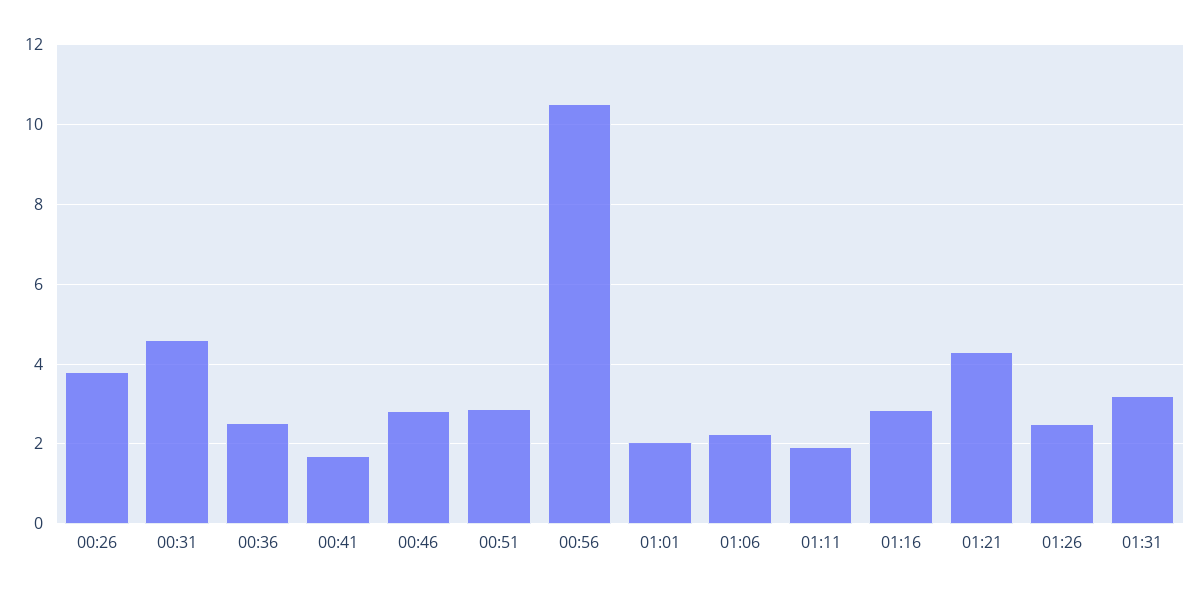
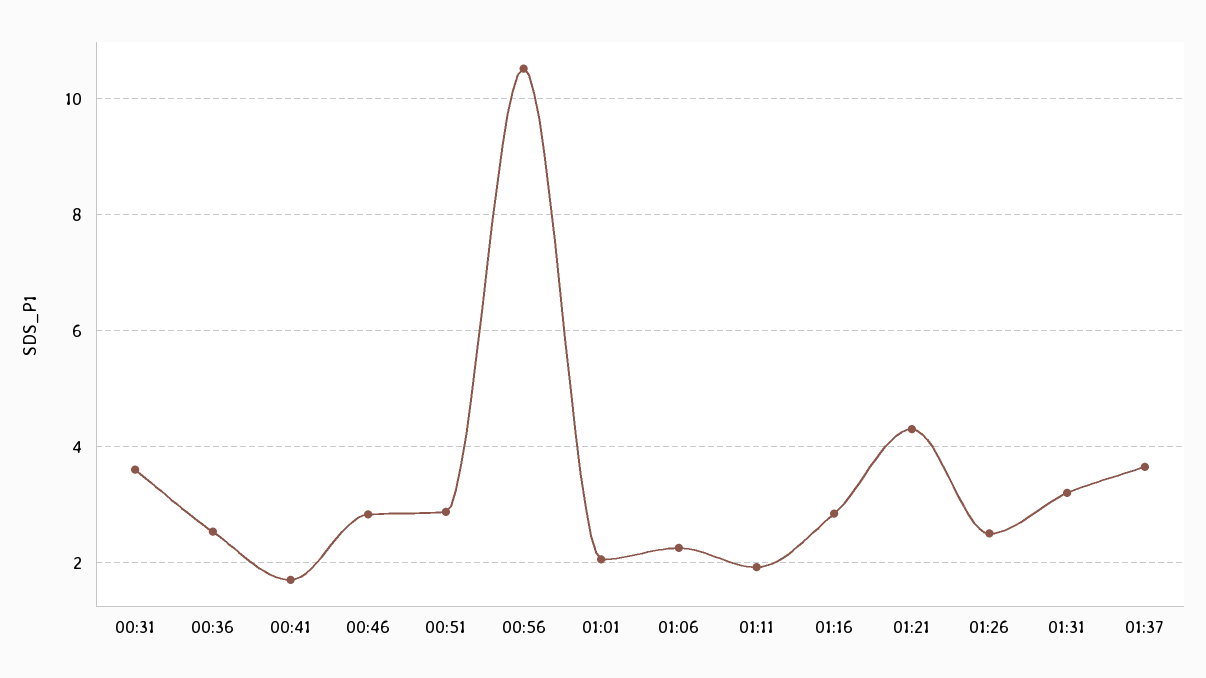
00:26: 3.8 -> none
00:31: 4.6 -> 3.6
01:37: none -> 3.6

